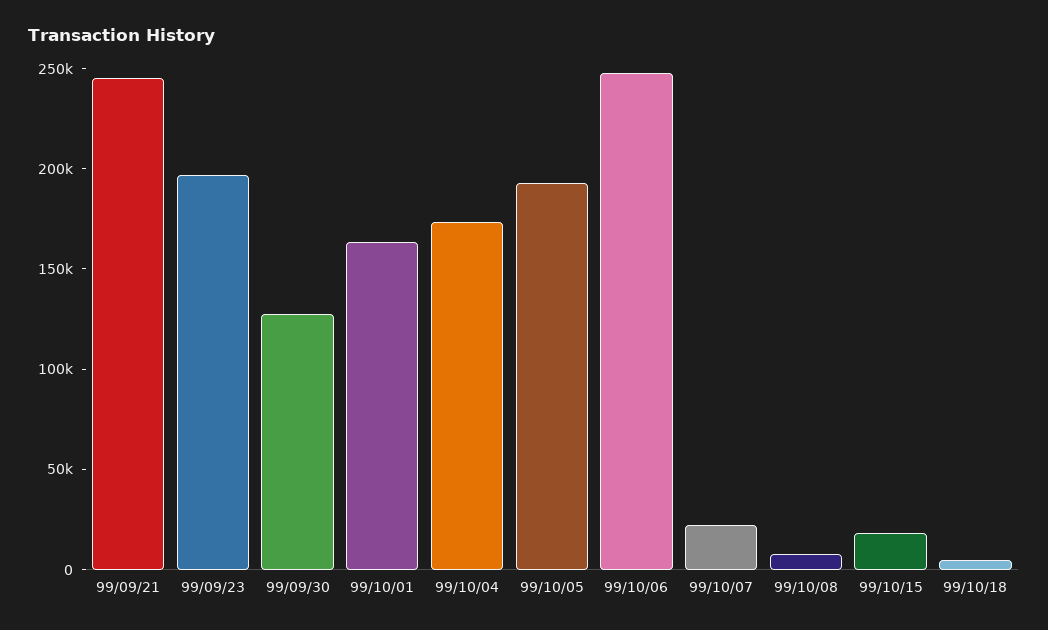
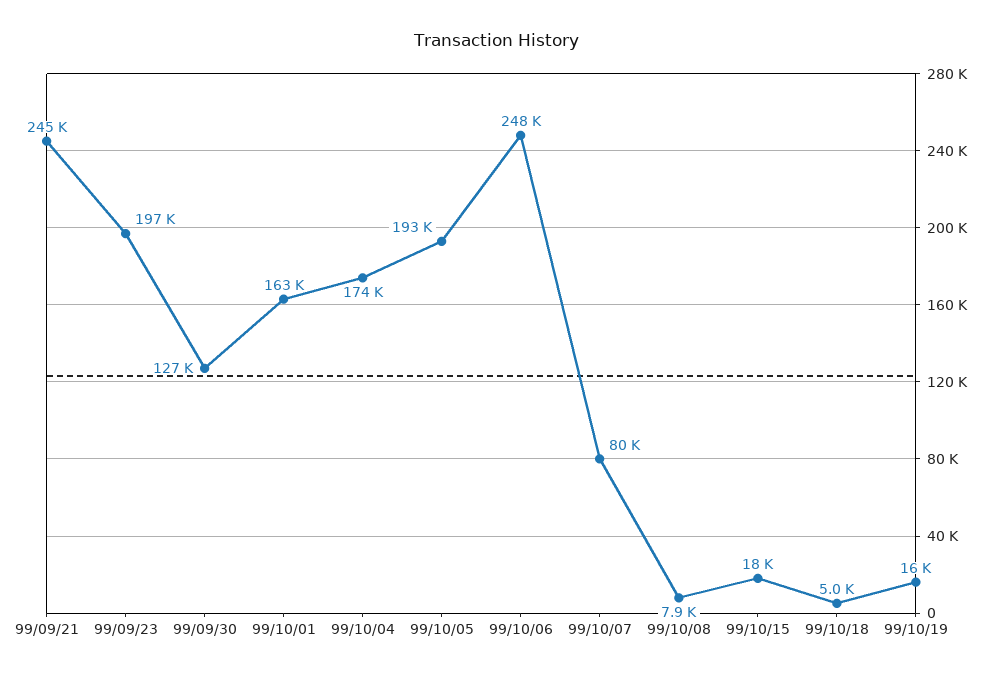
99/10/07: 20000 -> 80000
99/10/19: none -> 16000

